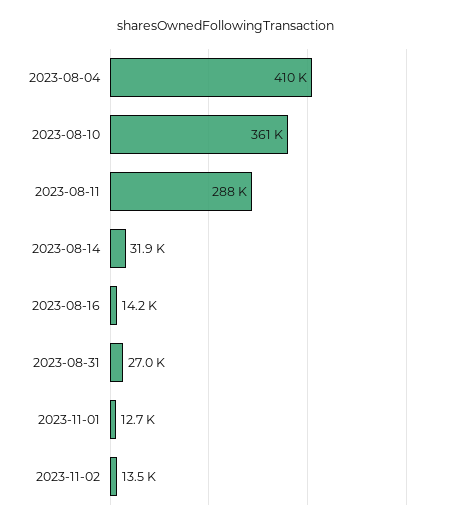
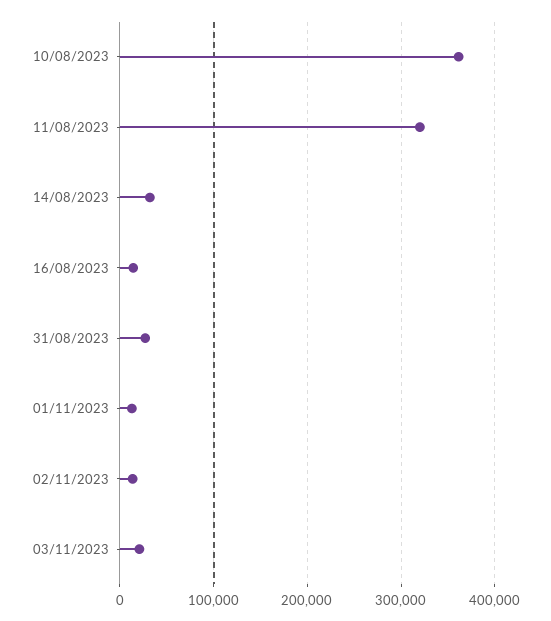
2023-08-04: 410000 -> none
2023-08-11: 288000 -> 320000
03/11/2023: none -> 20000

